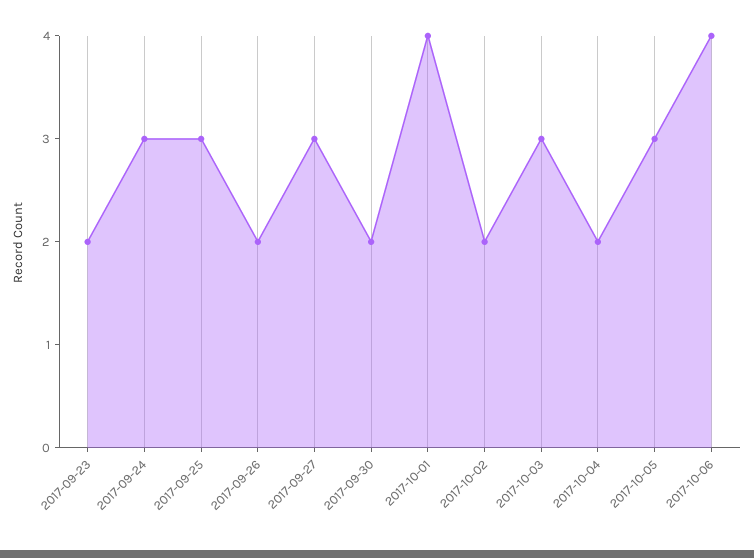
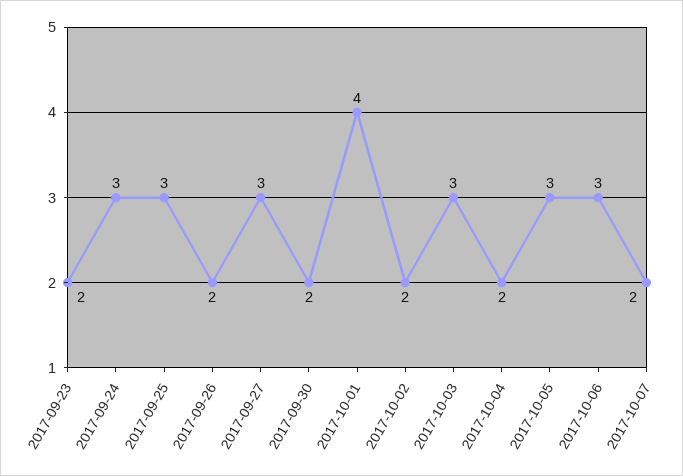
2017-10-06: 4 -> 3
2017-10-07: none -> 2

